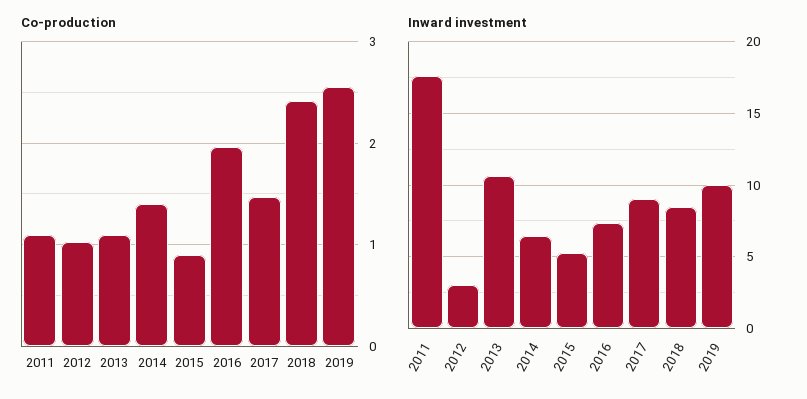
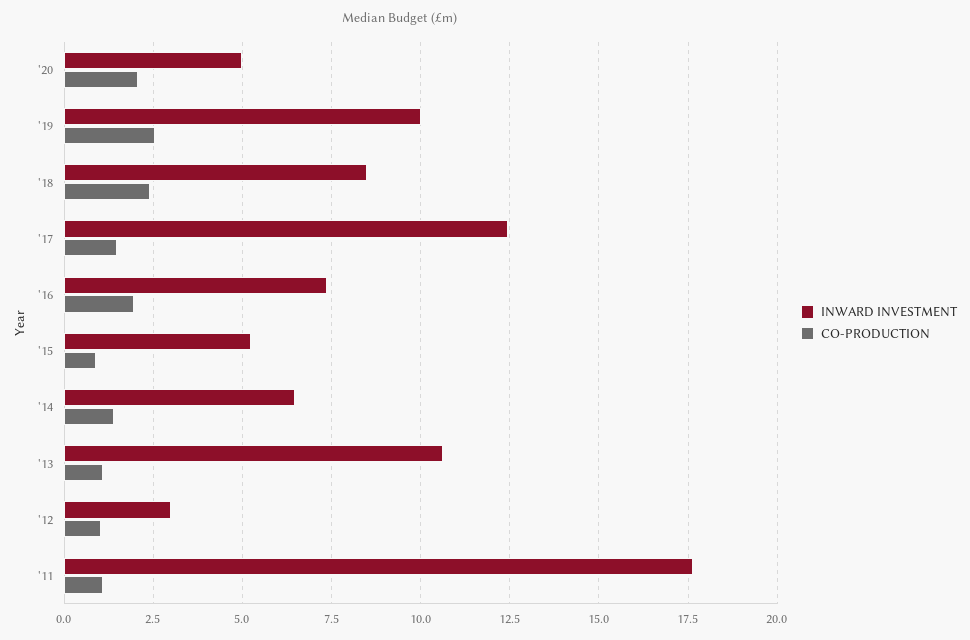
Inward investment, 2017: 9 -> 12.5
Inward investment, '20: none -> 5
Co-production, '20: none -> 2

